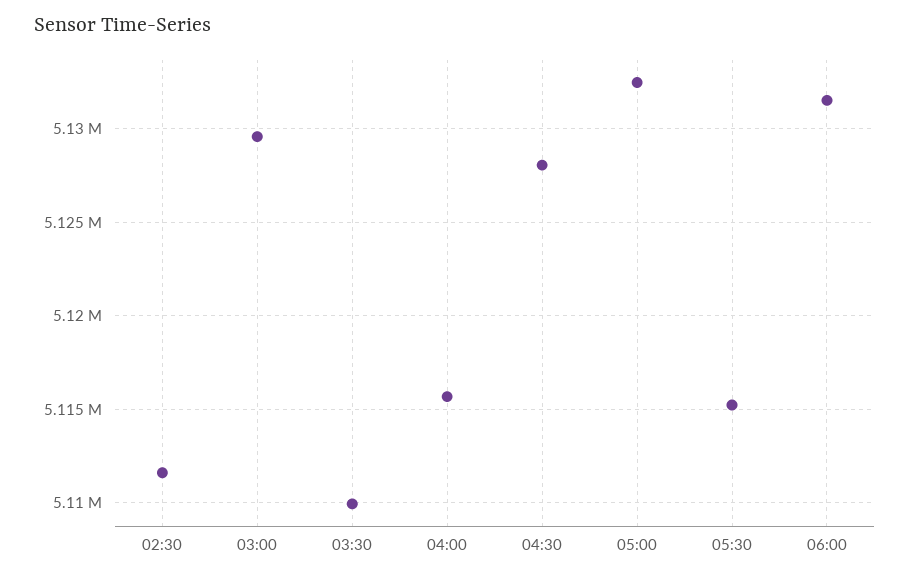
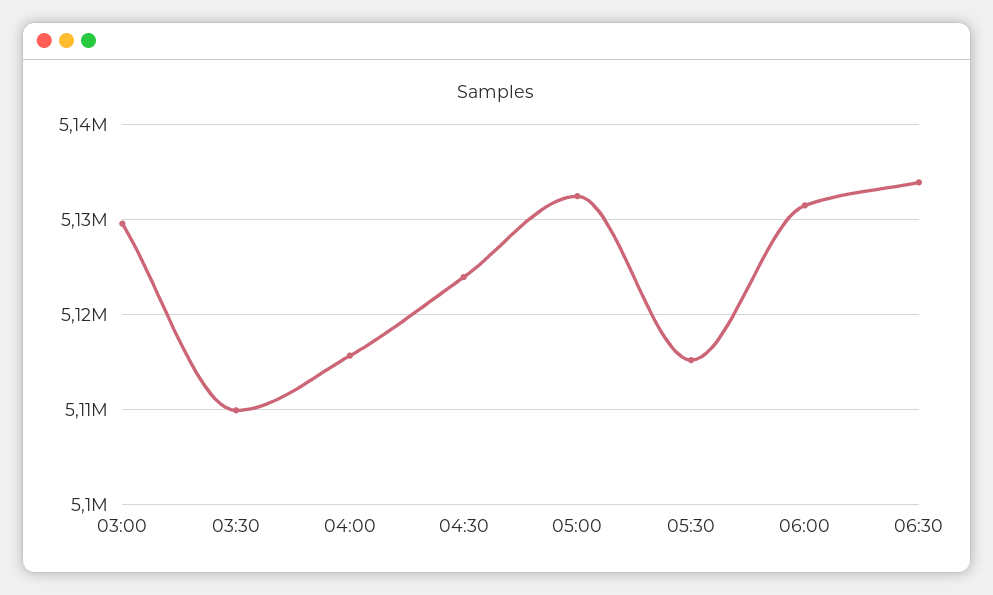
02:30: 5111500 -> none
04:30: 5128000 -> 5124000
06:30: none -> 5134000

